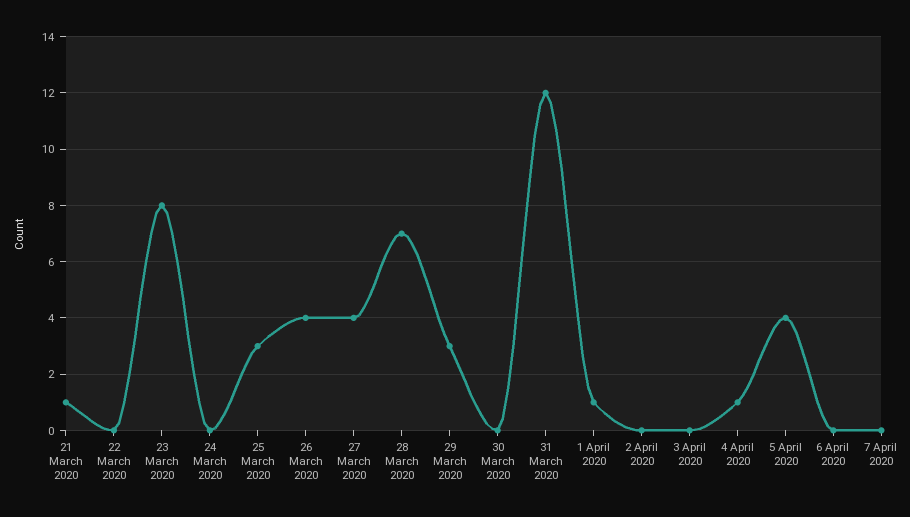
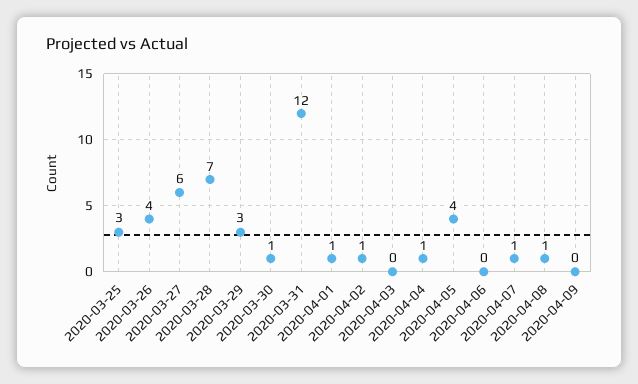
21 March 2020: 1 -> none
22 March 2020: 0 -> none
23 March 2020: 8 -> none
24 March 2020: 0 -> none
27 March 2020: 4 -> 6
30 March 2020: 0 -> 1
2 April 2020: 0 -> 1
7 April 2020: 0 -> 1
2020-04-08: none -> 1
2020-04-09: none -> 0

